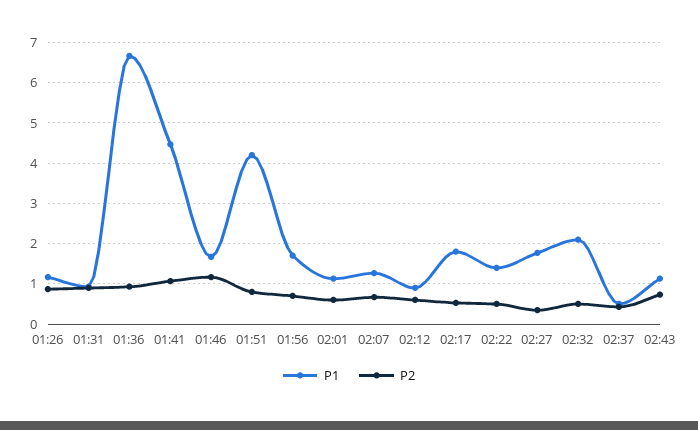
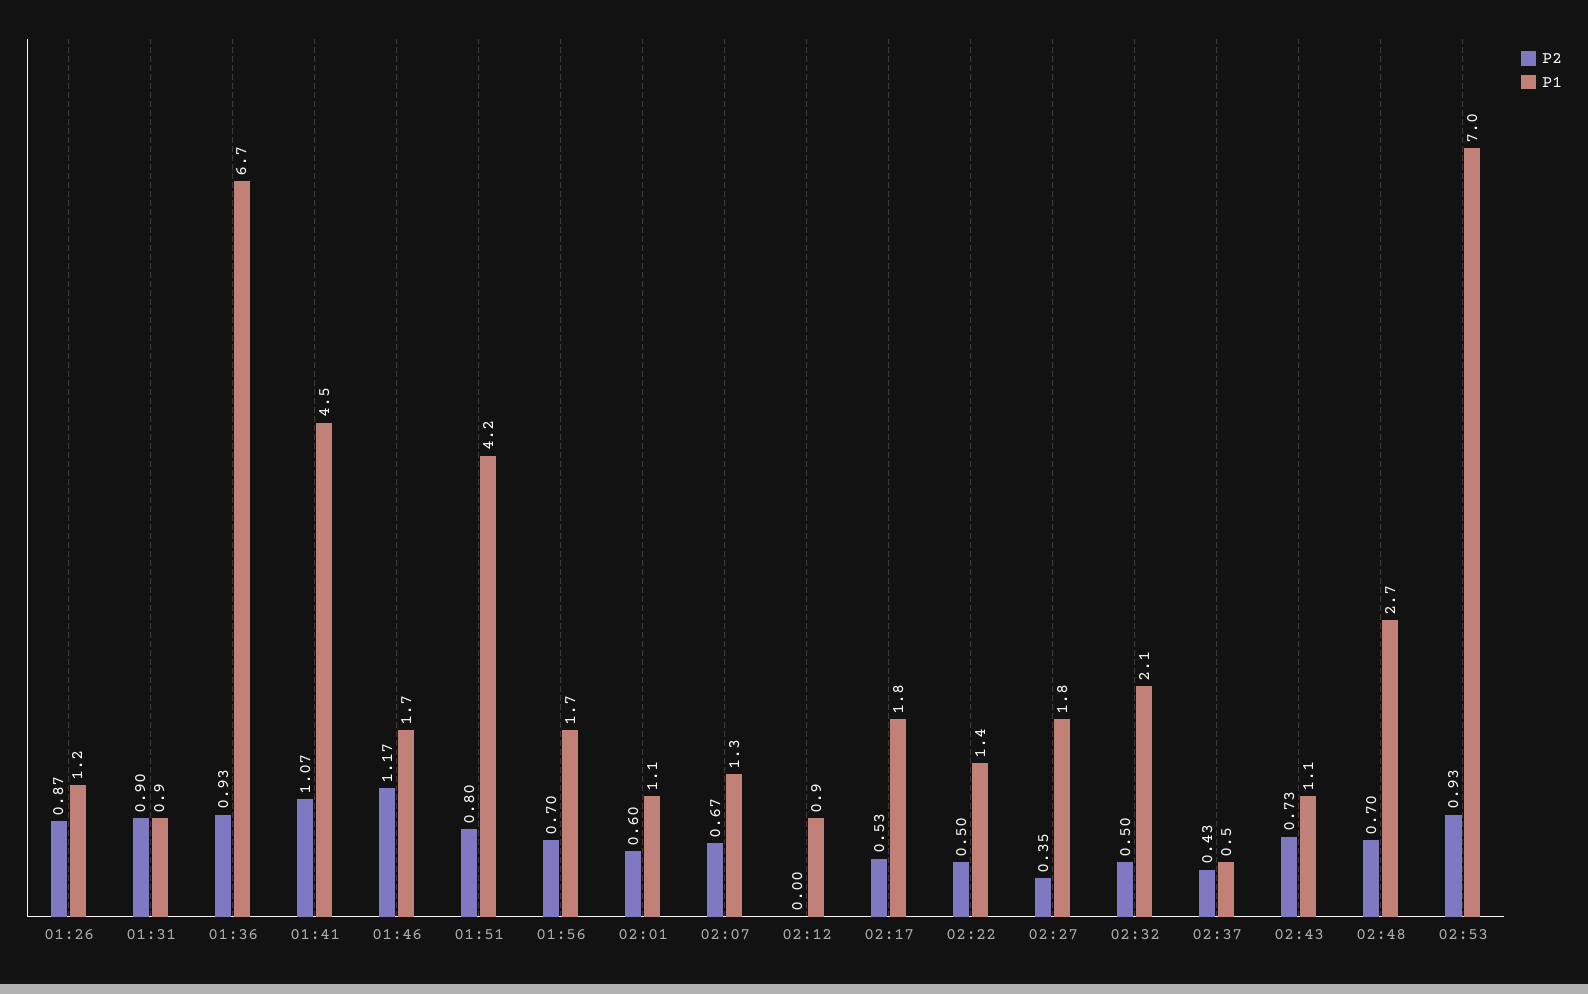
P2, 02:12: 0.6 -> 0
P2, 02:48: none -> 0.7
P1, 02:48: none -> 2.7
P2, 02:53: none -> 0.93
P1, 02:53: none -> 7

